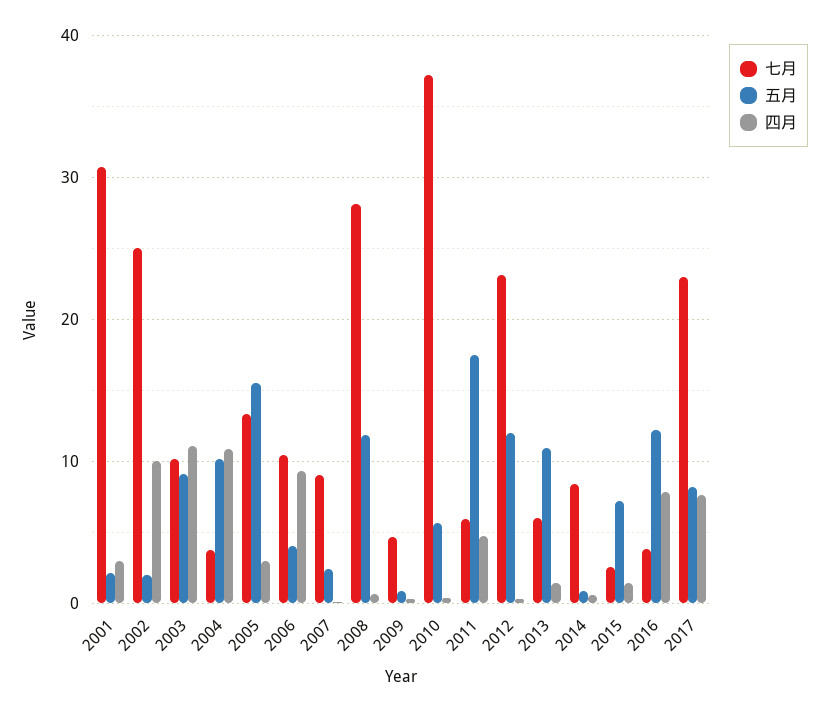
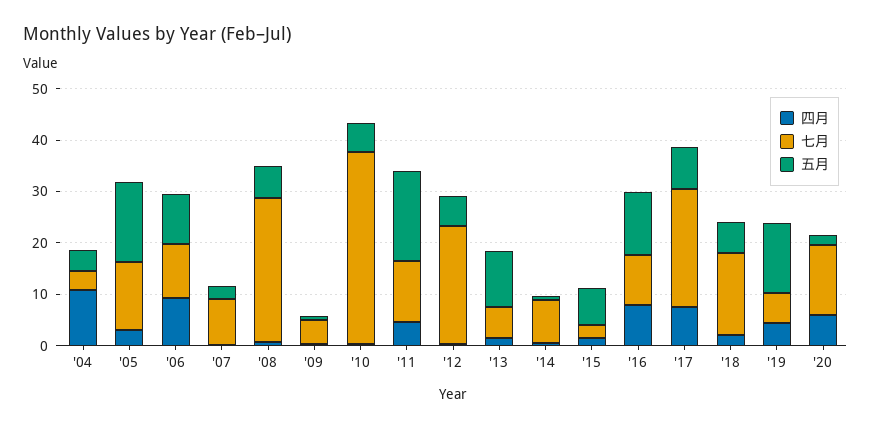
七月, 2001: 31 -> none
五月, 2001: 2 -> none
四月, 2001: 3 -> none
七月, 2002: 25 -> none
五月, 2002: 2 -> none
四月, 2002: 10 -> none
七月, 2003: 10 -> none
五月, 2003: 9 -> none
四月, 2003: 11 -> none
五月, 2004: 10 -> 4
五月, 2006: 4 -> 10
五月, 2008: 12 -> 6
七月, 2011: 6 -> 12
五月, 2012: 12 -> 6
七月, 2016: 4 -> 10
四月, '18: none -> 2
七月, '18: none -> 16
五月, '18: none -> 6
四月, '19: none -> 4
七月, '19: none -> 6
五月, '19: none -> 14
四月, '20: none -> 6
七月, '20: none -> 14
五月, '20: none -> 2

